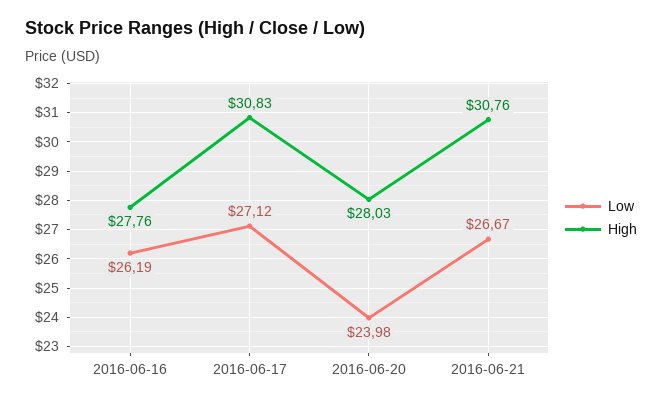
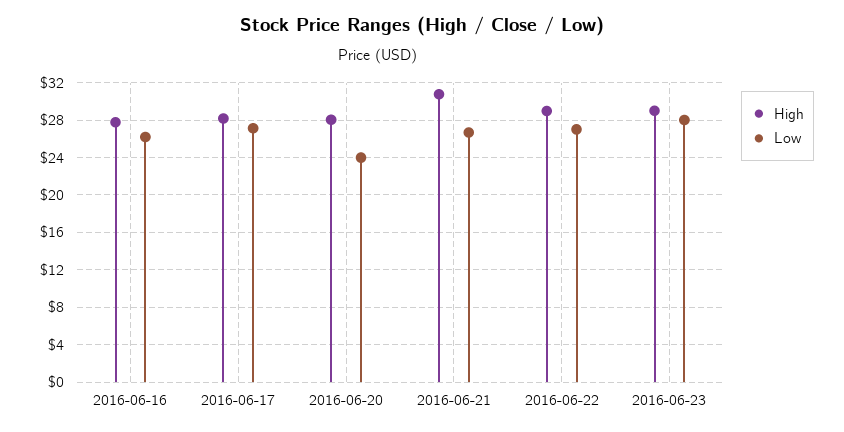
High, 2016-06-17: 30.83 -> 28
High, 2016-06-22: none -> 29
Low, 2016-06-22: none -> 27
High, 2016-06-23: none -> 29
Low, 2016-06-23: none -> 28

